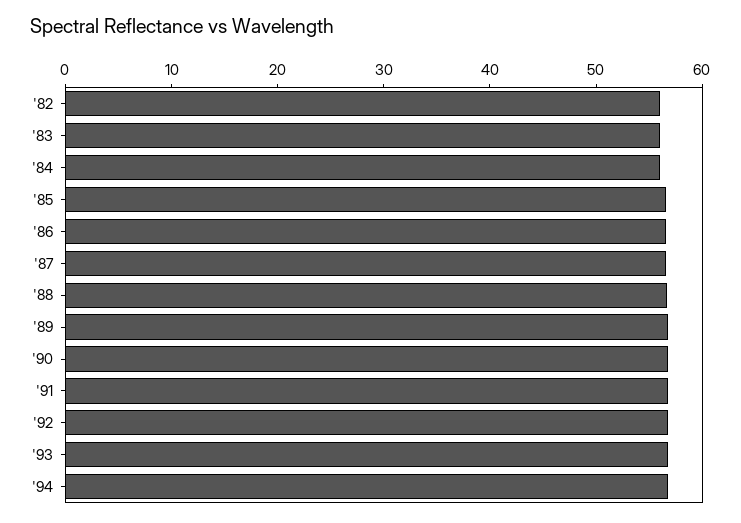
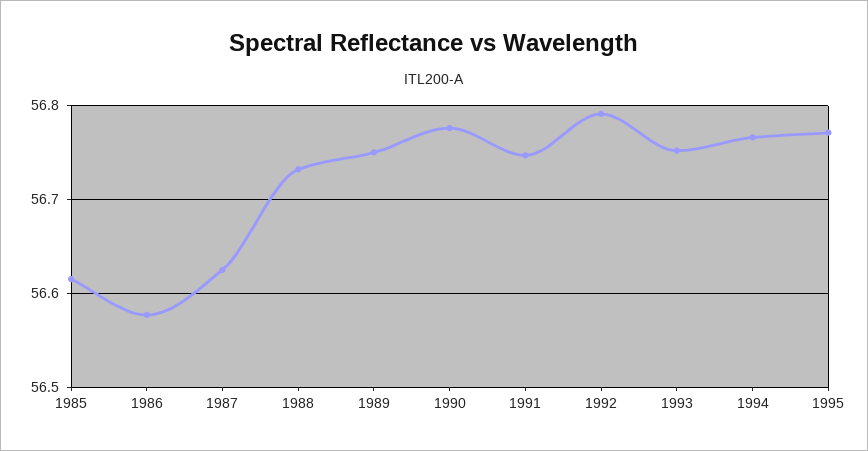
'82: 56 -> none
'83: 56 -> none
'84: 56 -> none
1995: none -> 56.77

